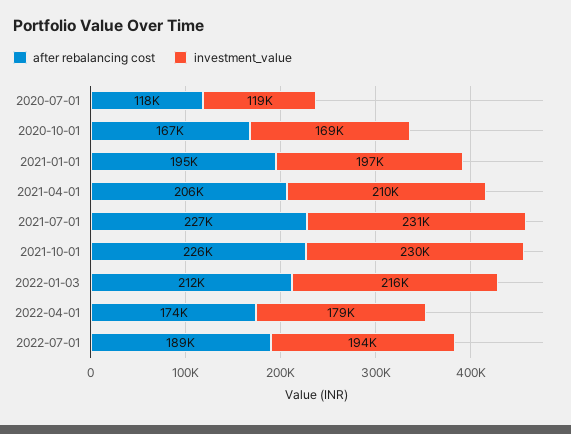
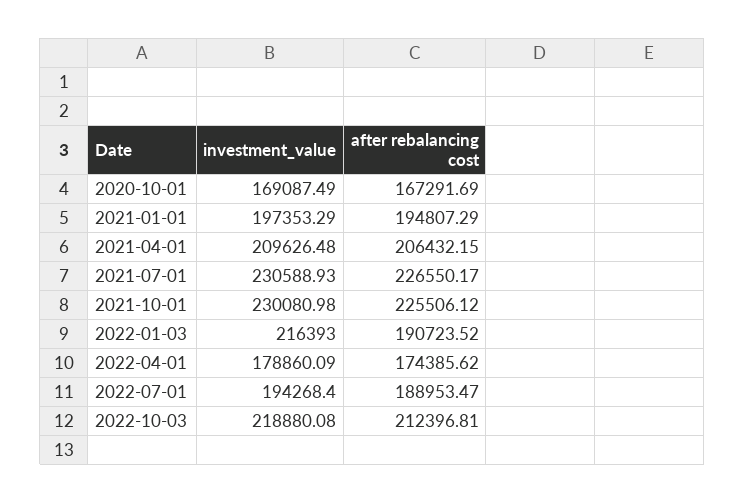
after rebalancing cost, 2020-07-01: 118000 -> none
investment_value, 2020-07-01: 119000 -> none
after rebalancing cost, 2022-01-03: 212000 -> 190723.52
investment_value, 2022-10-03: none -> 218880.08
after rebalancing cost, 2022-10-03: none -> 212396.81

